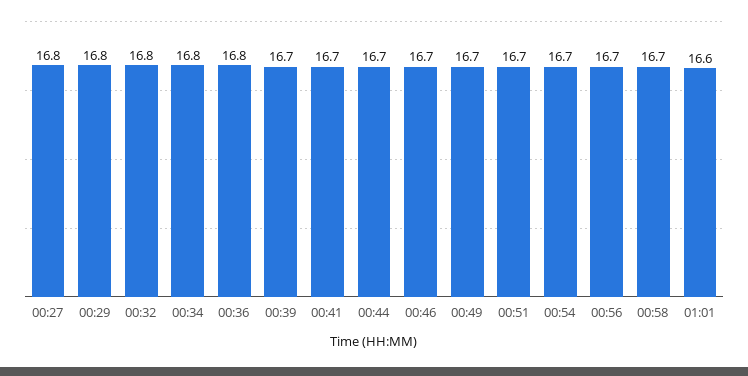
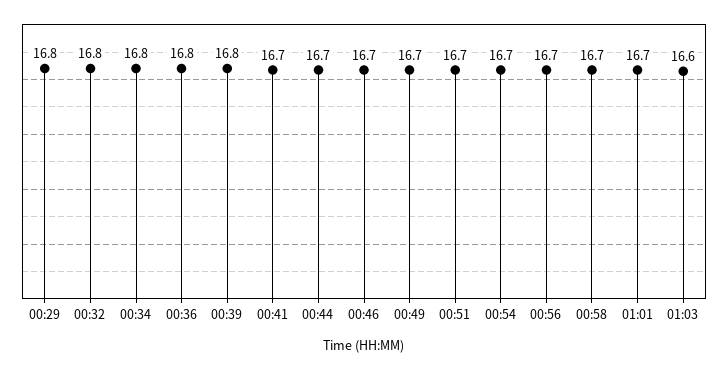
00:27: 16.8 -> none
00:39: 16.7 -> 16.8
01:01: 16.6 -> 16.7
01:03: none -> 16.6

